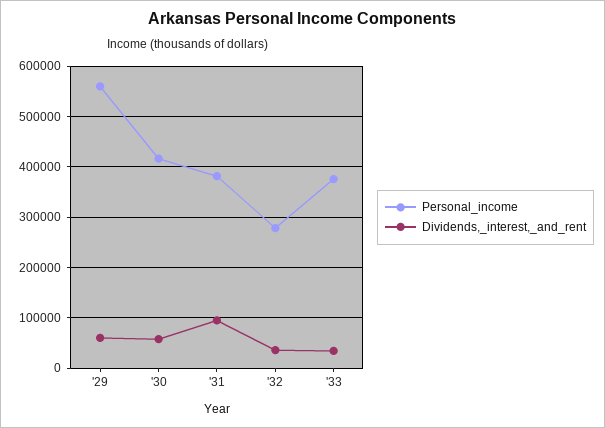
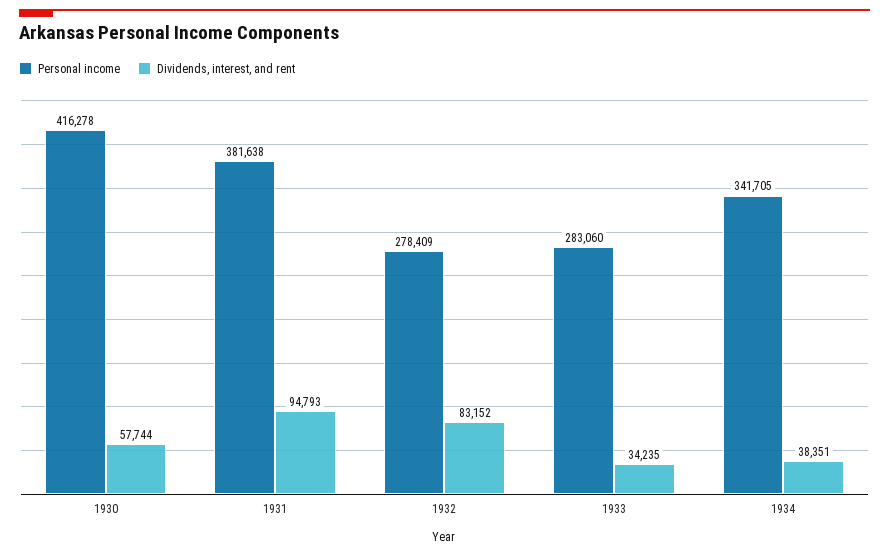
Personal_income, '29: 560000 -> none
Dividends,_interest,_and_rent, '29: 60000 -> none
Dividends,_interest,_and_rent, '32: 40000 -> 83152
Personal_income, '33: 380000 -> 283060
Personal_income, 1934: none -> 341705
Dividends,_interest,_and_rent, 1934: none -> 38351

